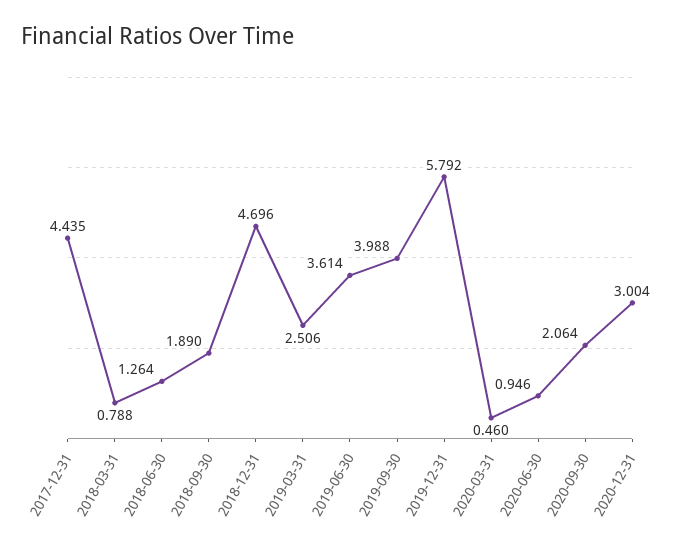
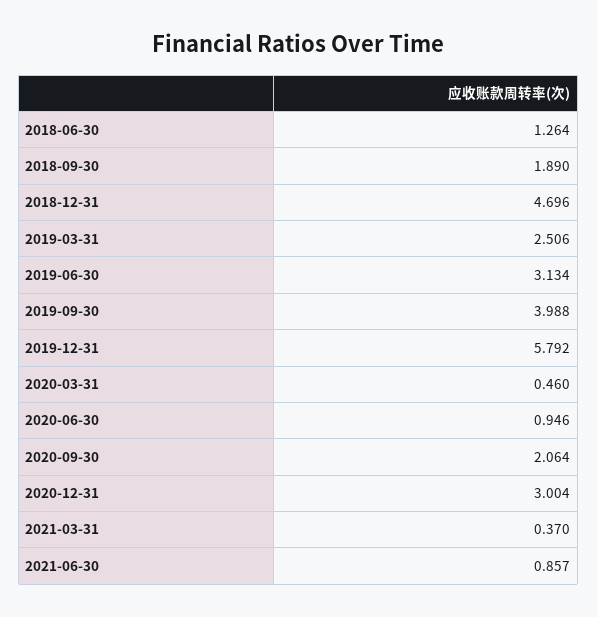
2017-12-31: 4.435 -> none
2018-03-31: 0.788 -> none
2019-06-30: 3.614 -> 3.134
2021-03-31: none -> 0.37
2021-06-30: none -> 0.857

